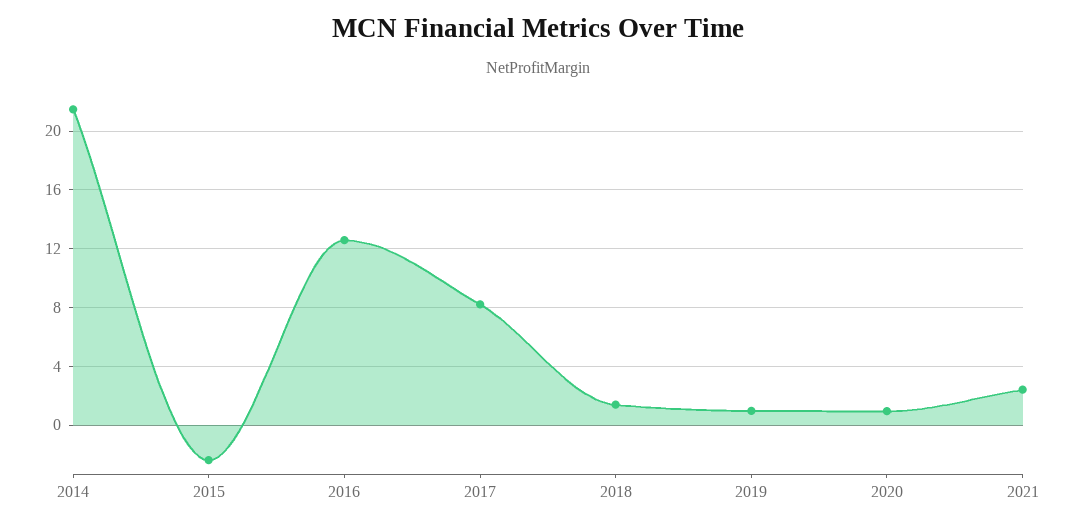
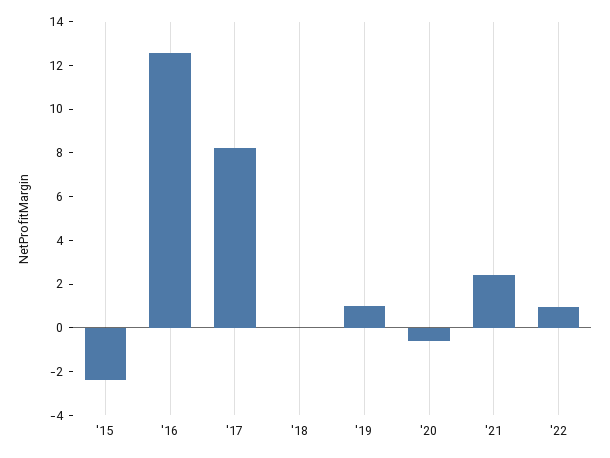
2014: 21.5 -> none
2018: 1.5 -> 0
2020: 1 -> -0.5
'22: none -> 1

